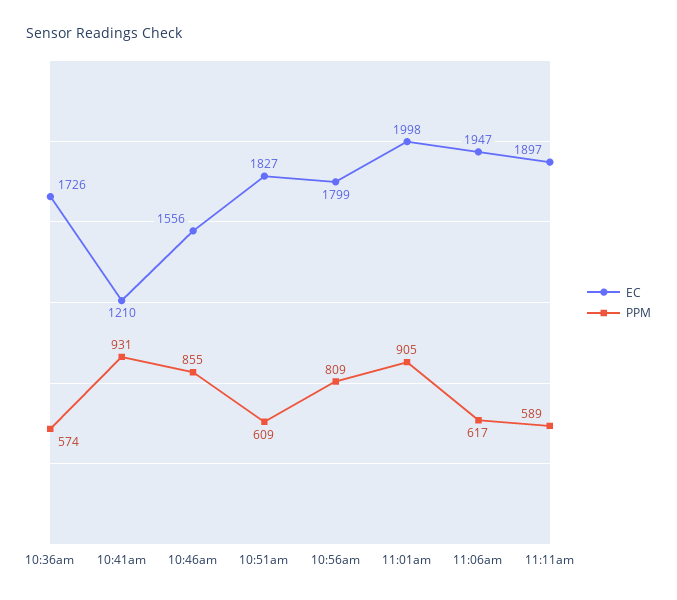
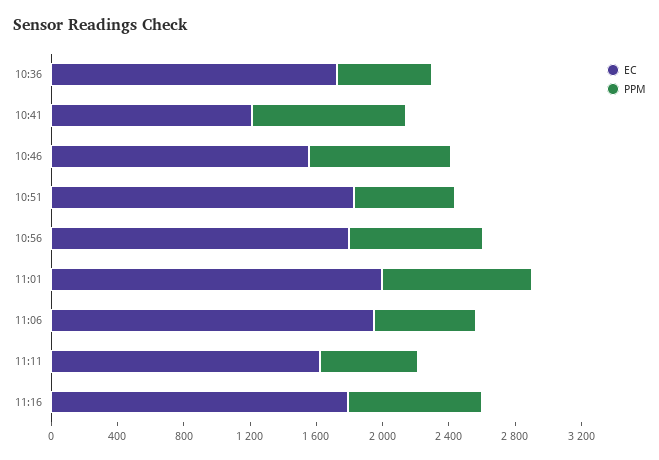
EC, 11:11am: 1897 -> 1600
EC, 11:16: none -> 1800
PPM, 11:16: none -> 800

